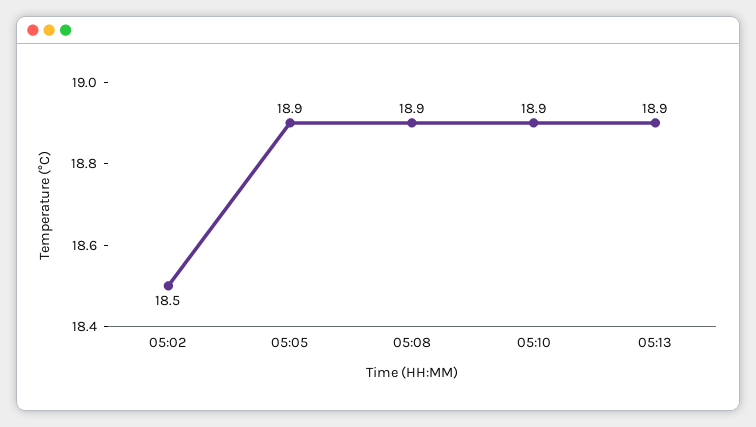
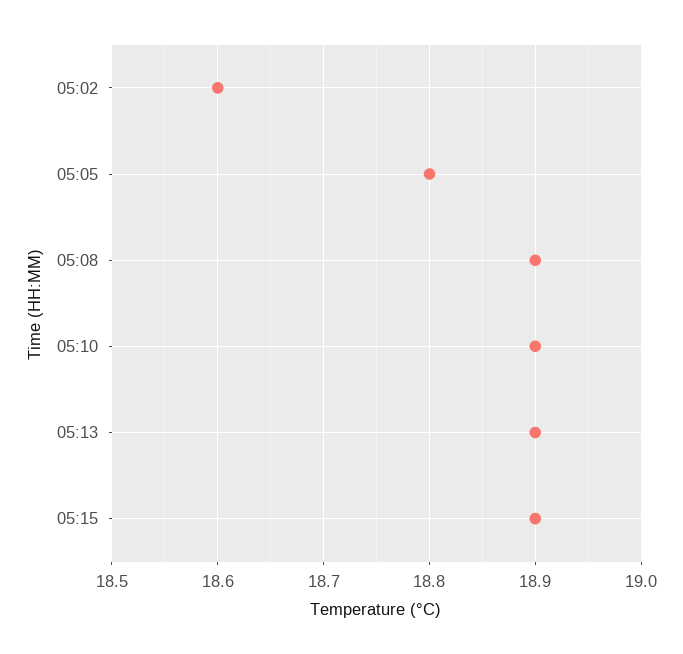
05:02: 18.5 -> 18.6
05:05: 18.9 -> 18.8
05:15: none -> 18.9

